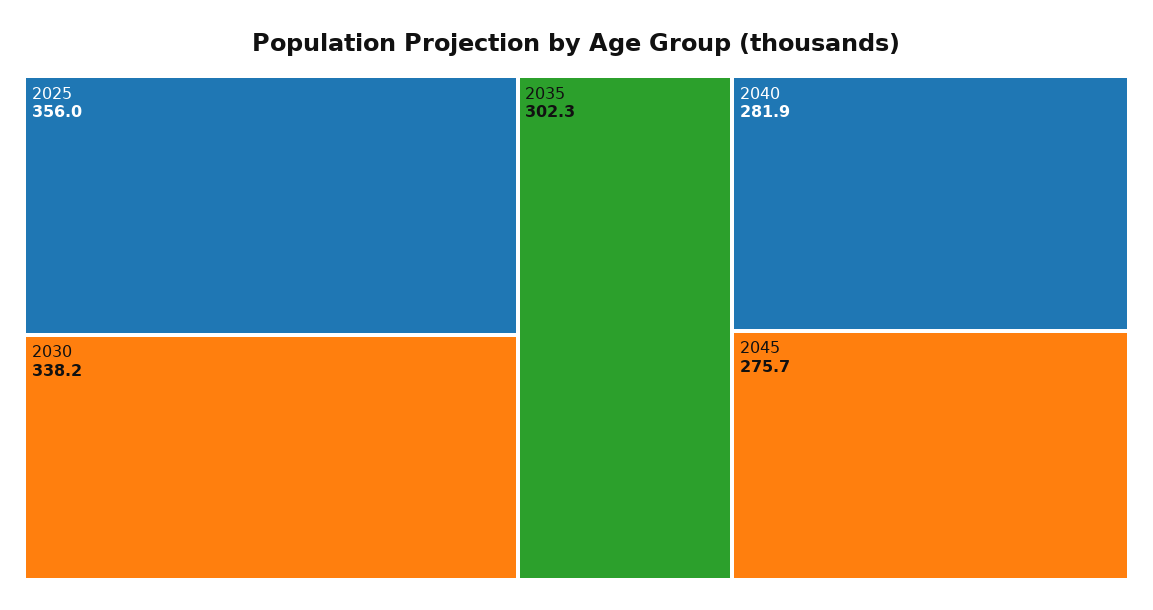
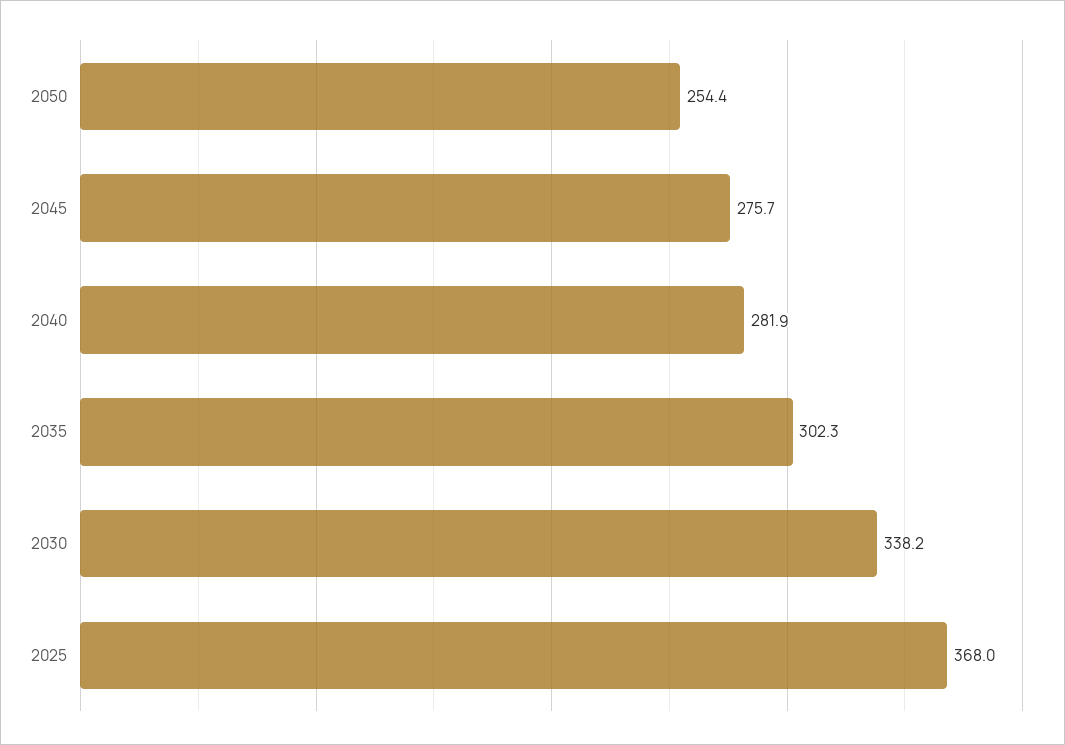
2025: 356 -> 368
2050: none -> 254.4

